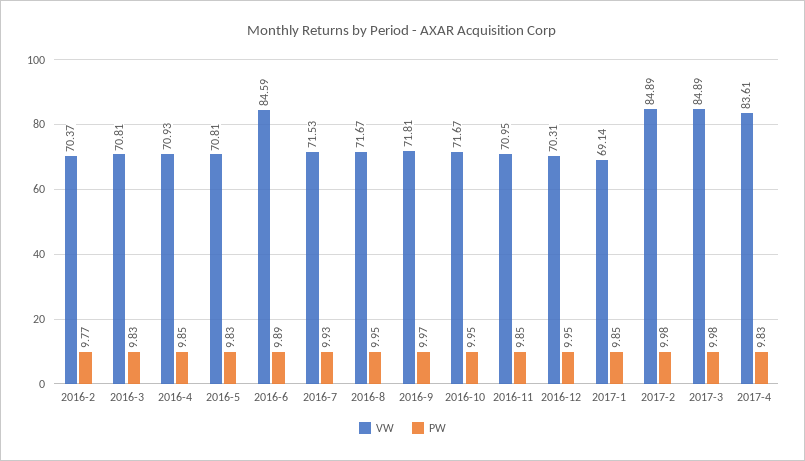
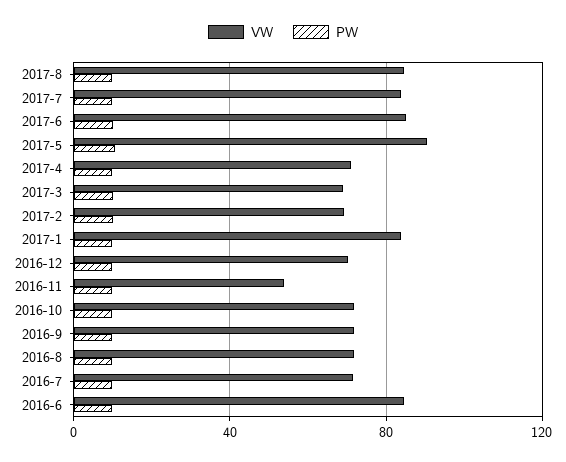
VW, 2016-2: 70.37 -> none
PW, 2016-2: 9.77 -> none
VW, 2016-3: 70.81 -> none
PW, 2016-3: 9.83 -> none
VW, 2016-4: 70.93 -> none
PW, 2016-4: 9.85 -> none
VW, 2016-5: 70.81 -> none
PW, 2016-5: 9.83 -> none
VW, 2016-11: 70.95 -> 55
VW, 2017-1: 69.14 -> 85
VW, 2017-2: 84.89 -> 70
VW, 2017-3: 84.89 -> 70
VW, 2017-4: 83.61 -> 70
VW, 2017-8: none -> 85
PW, 2017-8: none -> 10
VW, 2017-7: none -> 85
PW, 2017-7: none -> 10
VW, 2017-6: none -> 85
PW, 2017-6: none -> 10
VW, 2017-5: none -> 90
PW, 2017-5: none -> 10

